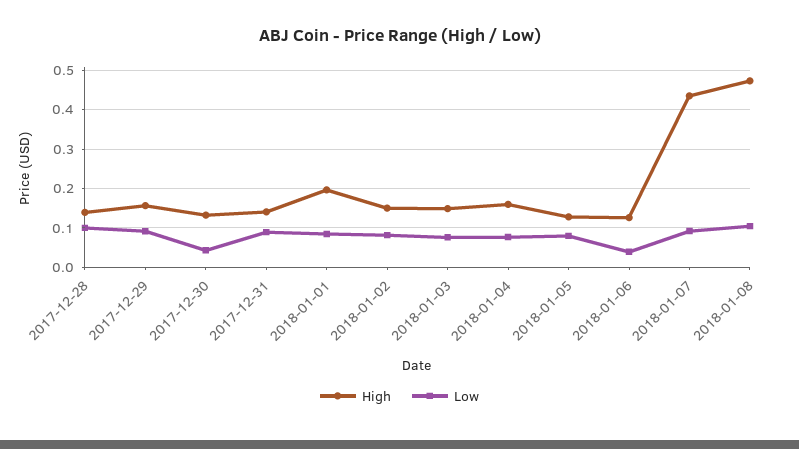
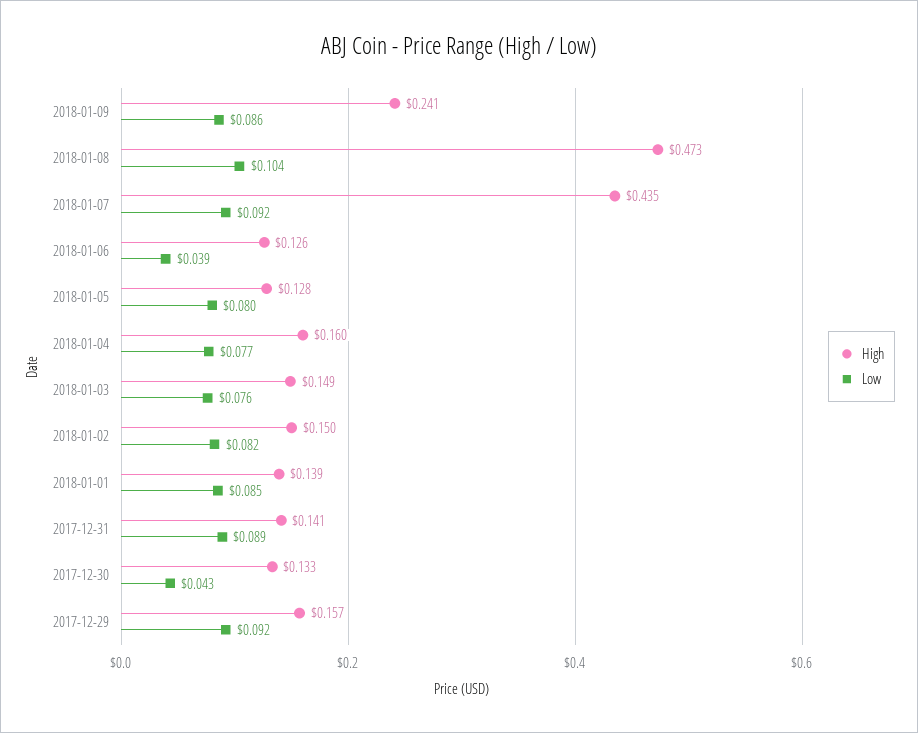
High, 2017-12-28: 0.14 -> none
Low, 2017-12-28: 0.1 -> none
High, 2018-01-01: 0.2 -> 0.139
High, 2018-01-09: none -> 0.241
Low, 2018-01-09: none -> 0.086

